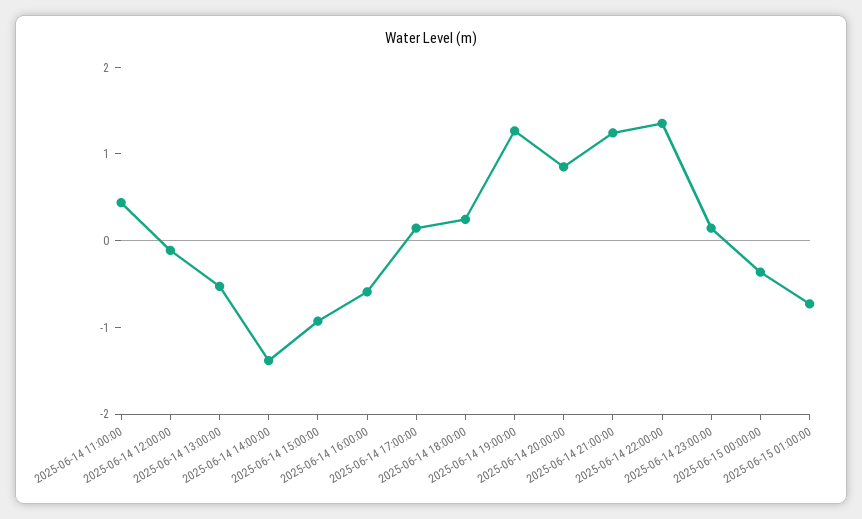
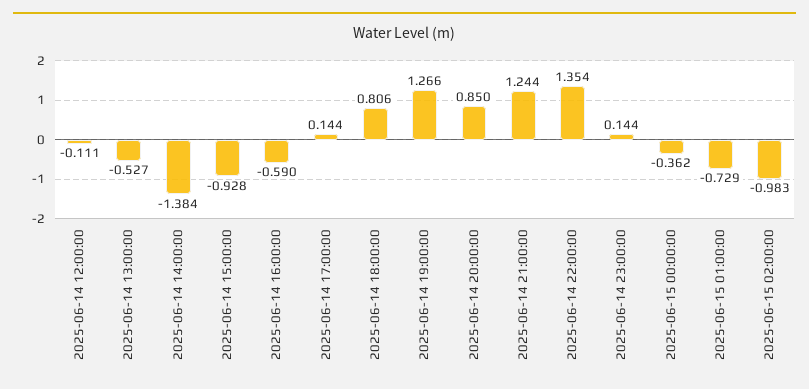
2025-06-14 11:00:00: 0.4 -> none
2025-06-14 18:00:00: 0.2 -> 0.806
2025-06-15 02:00:00: none -> -0.983

